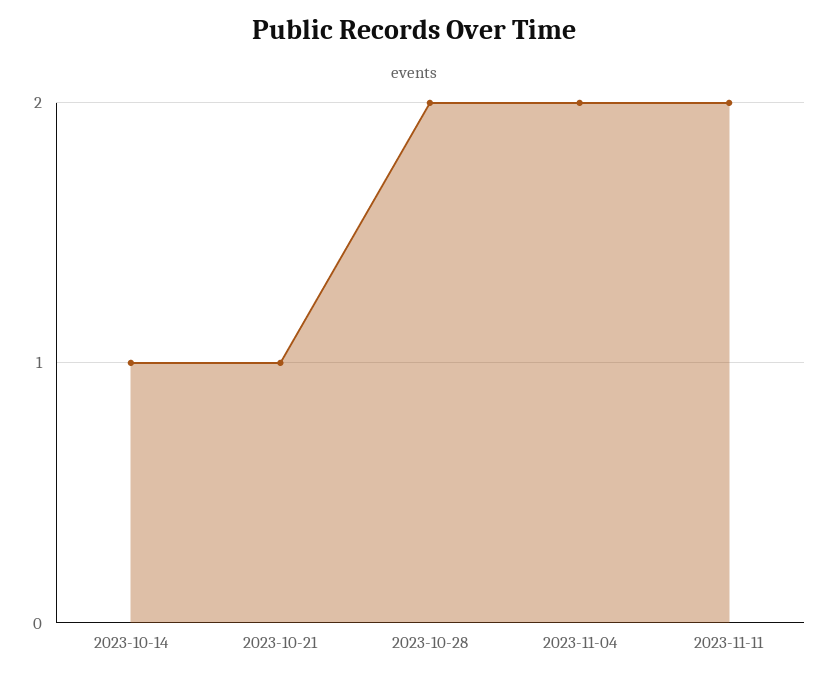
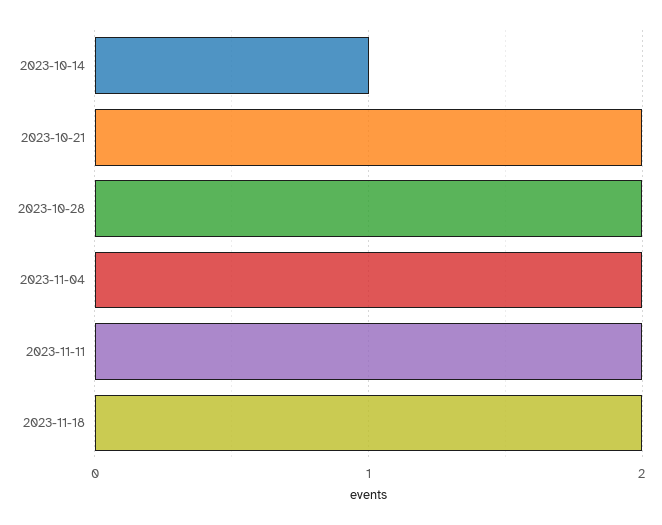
2023-10-21: 1 -> 2
2023-11-18: none -> 2

